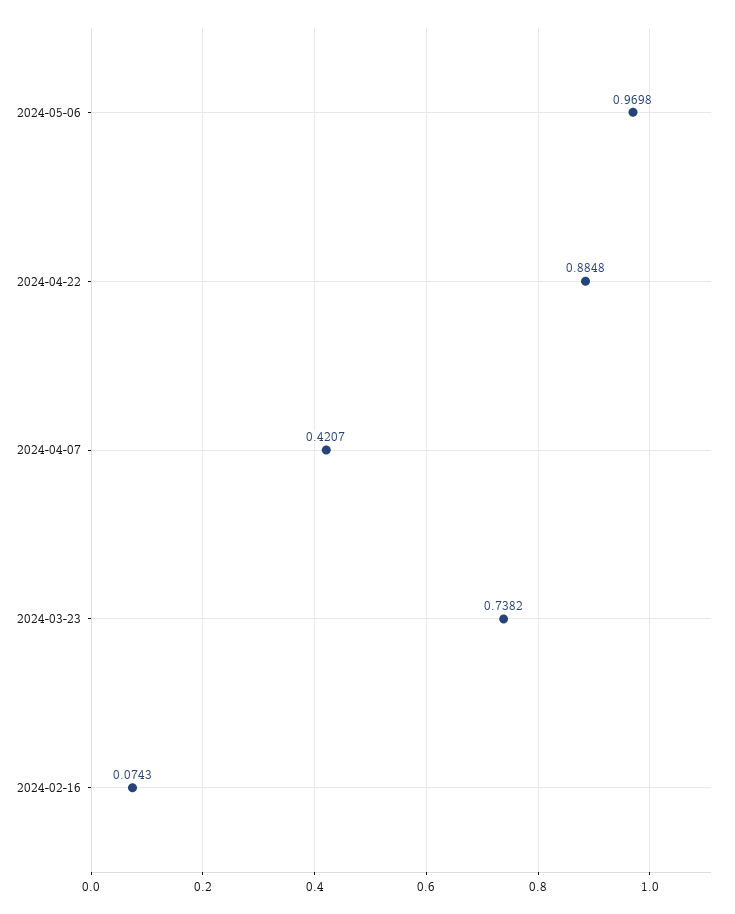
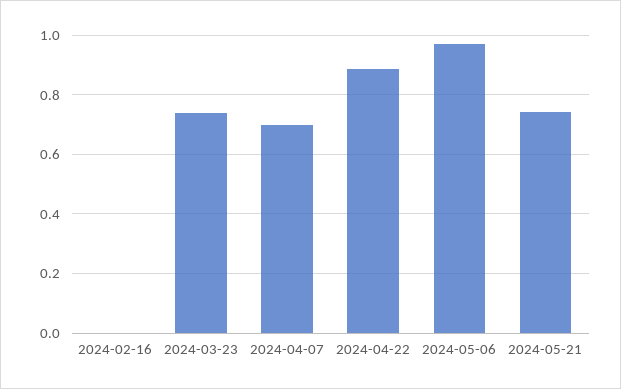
2024-04-07: 0.4207 -> 0.7
2024-02-16: 0.0743 -> 0
2024-05-21: none -> 0.75

